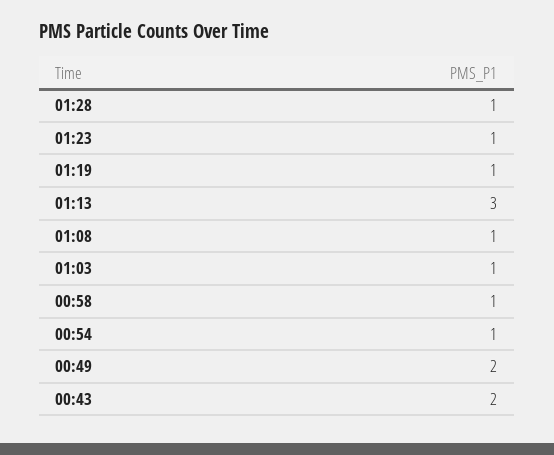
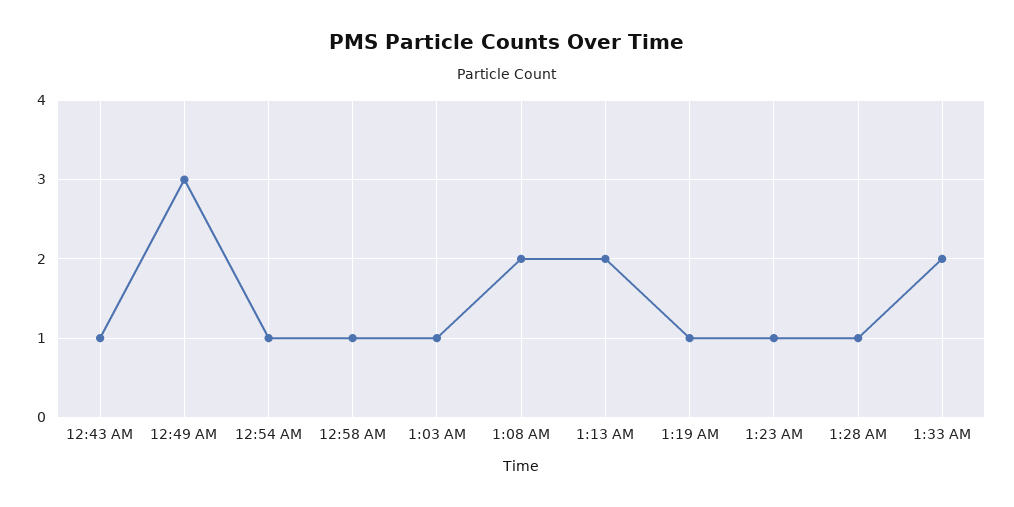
01:13: 3 -> 2
01:08: 1 -> 2
00:49: 2 -> 3
00:43: 2 -> 1
1:33 AM: none -> 2

